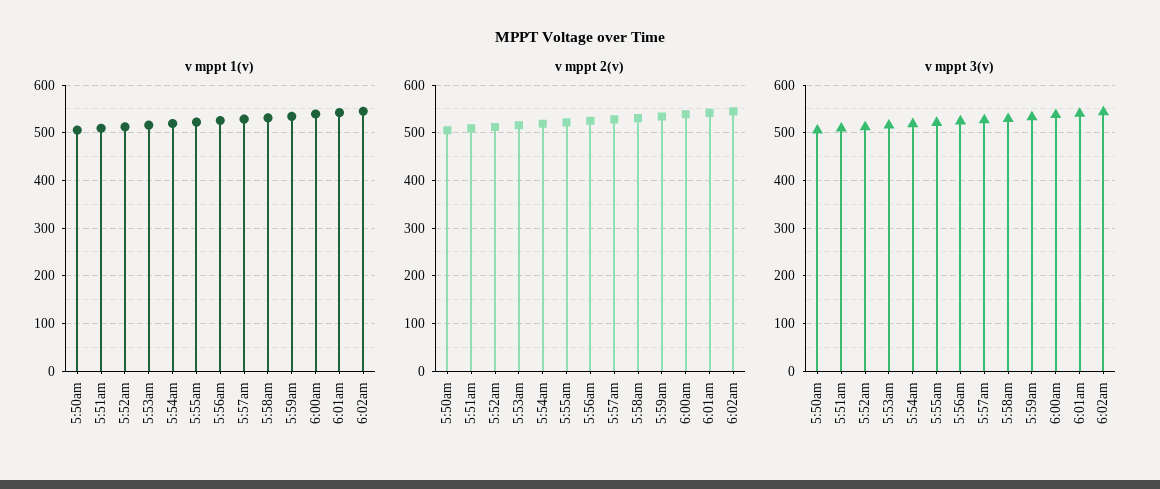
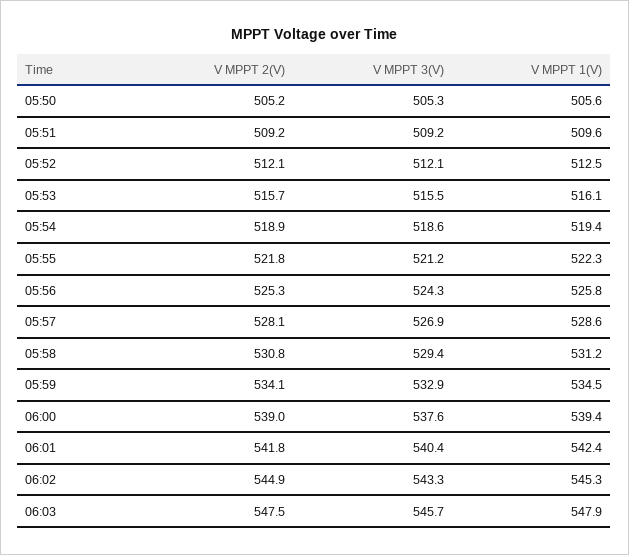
v mppt 2(v), 06:03: none -> 547.5
v mppt 3(v), 06:03: none -> 545.7
v mppt 1(v), 06:03: none -> 547.9

